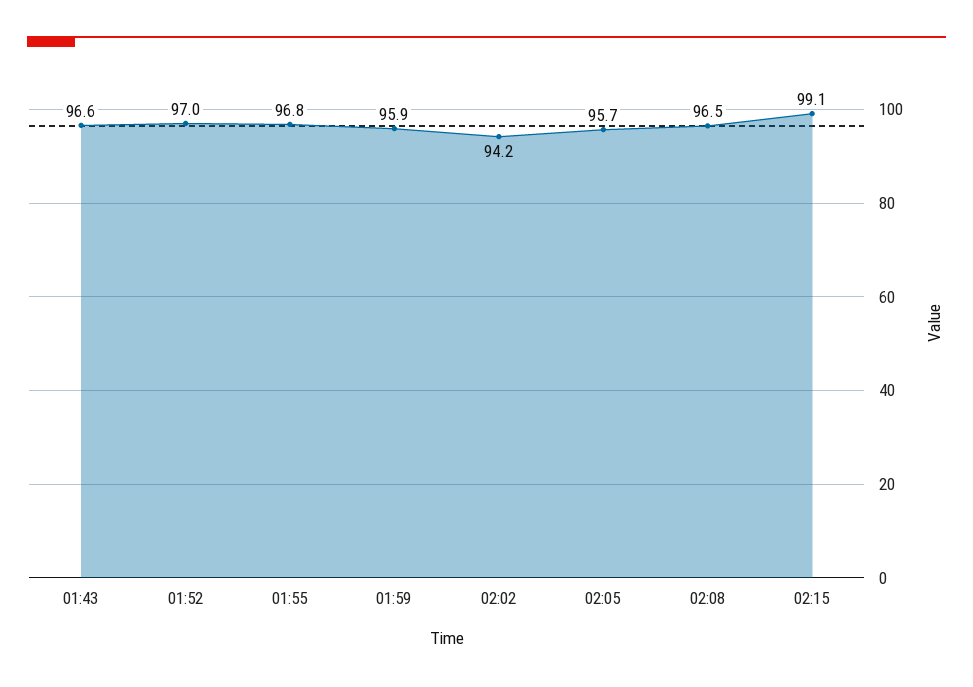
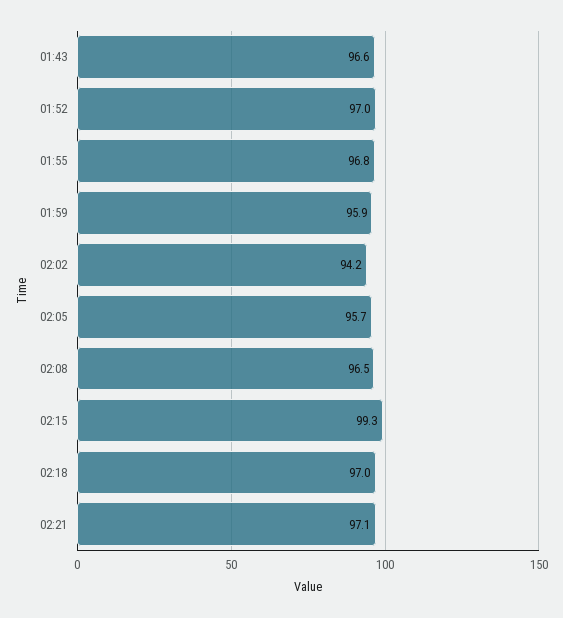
02:15: 99.1 -> 99.3
02:18: none -> 97
02:21: none -> 97.1

